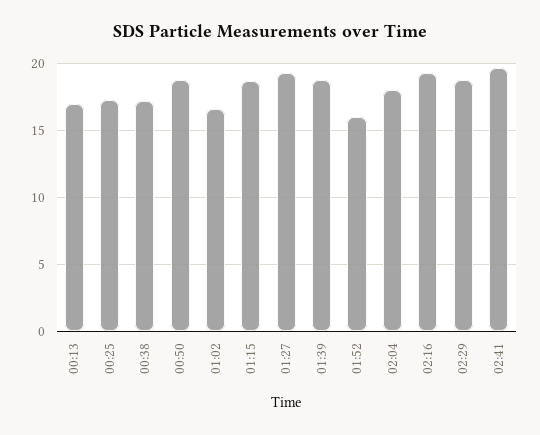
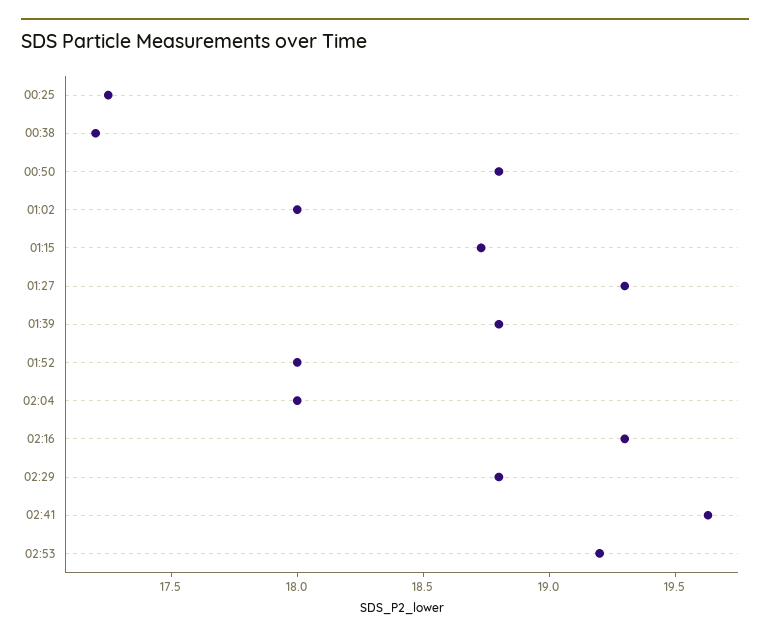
00:13: 17 -> none
01:02: 16.5 -> 18
01:52: 16 -> 18
02:53: none -> 19.2

